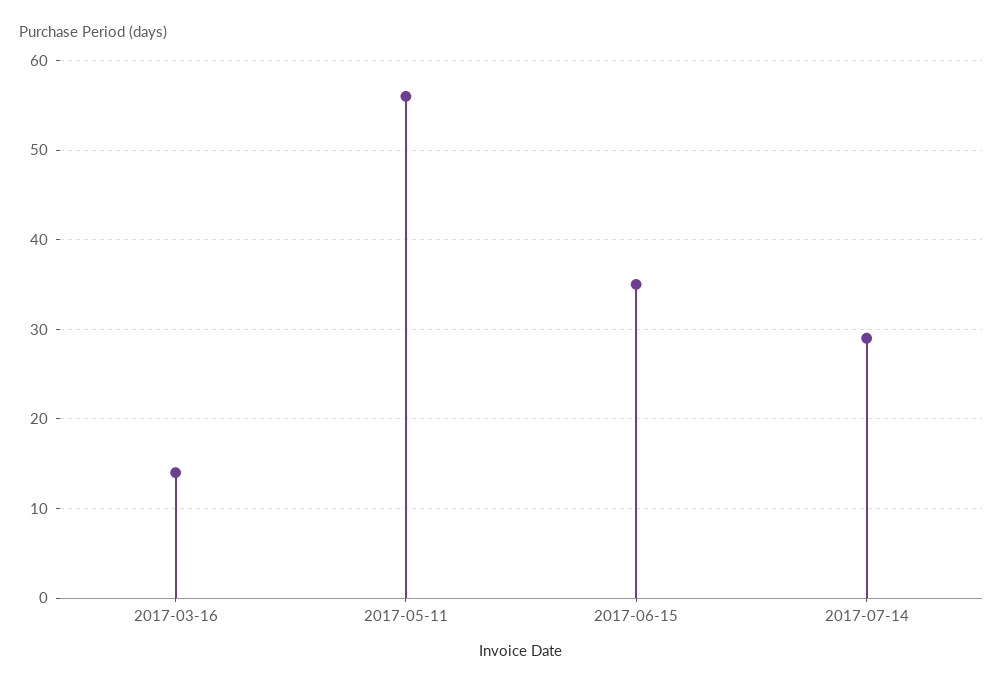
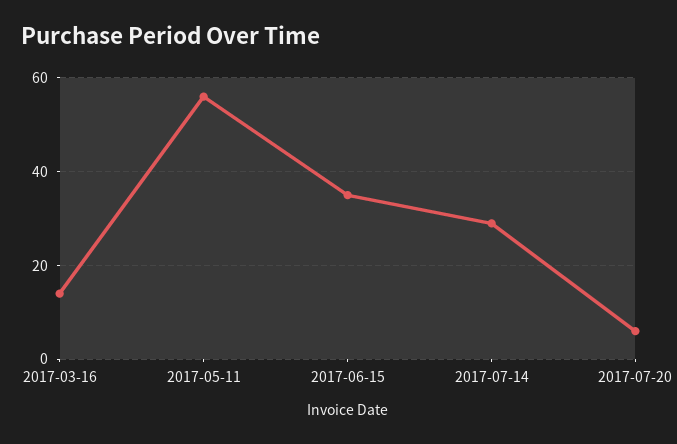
2017-07-20: none -> 5

